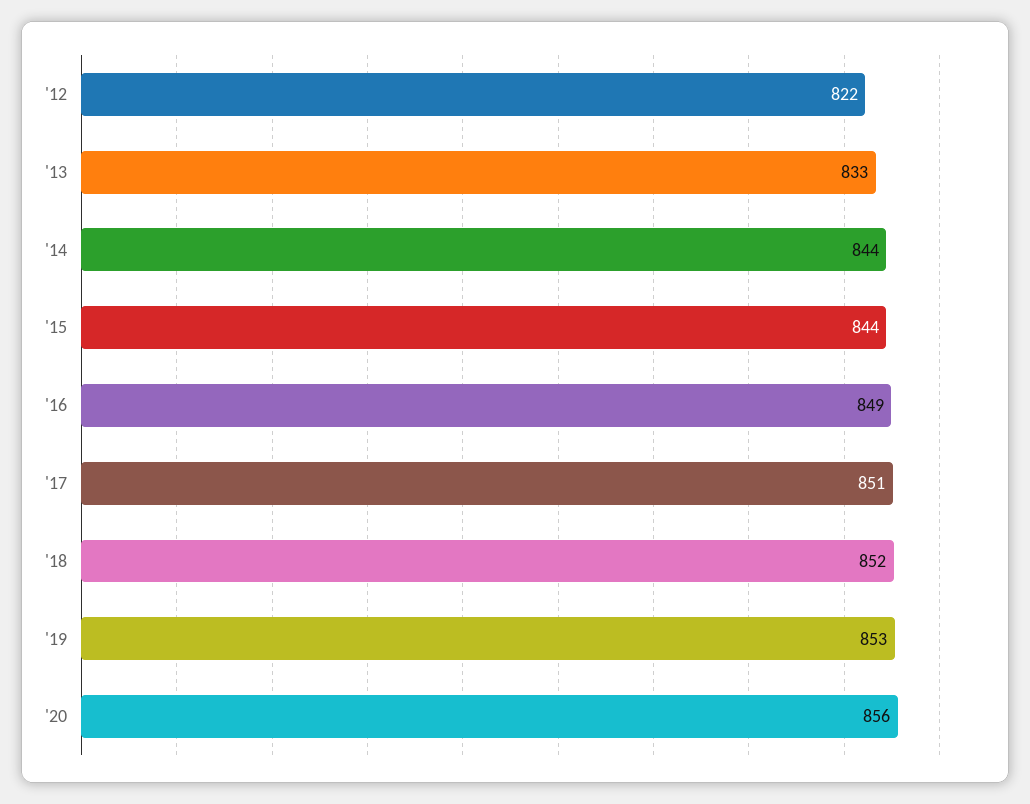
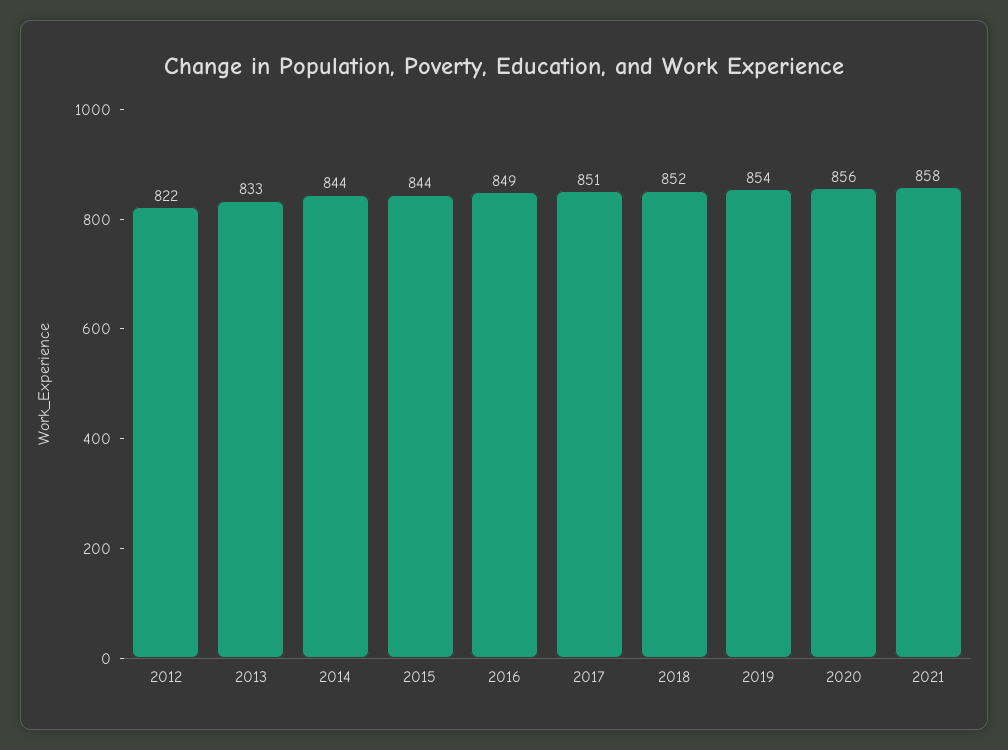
'19: 853 -> 854
2021: none -> 858

